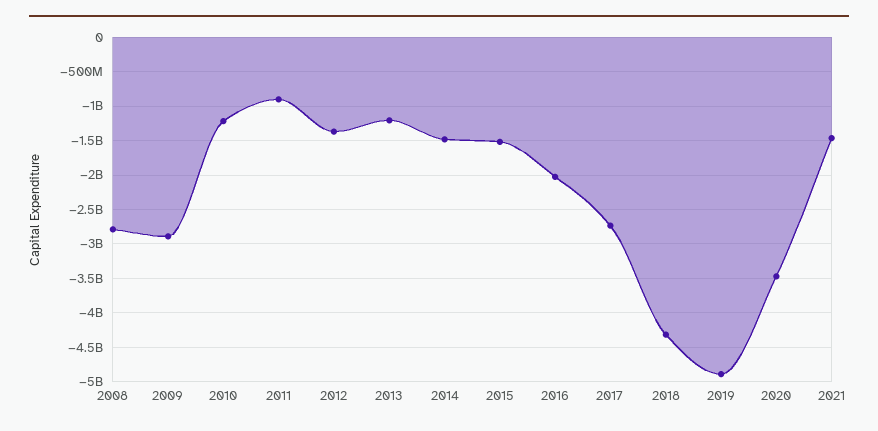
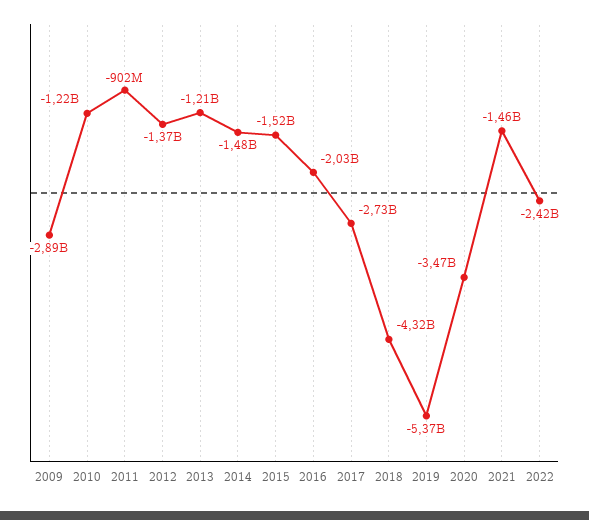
2008: -2800000000 -> none
2019: -4900000000 -> -5370000000
2022: none -> -2420000000

